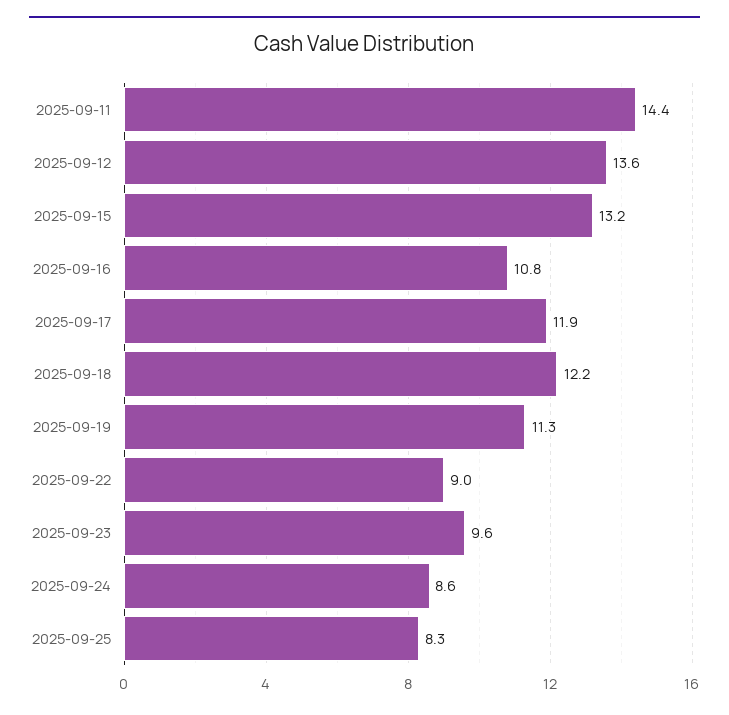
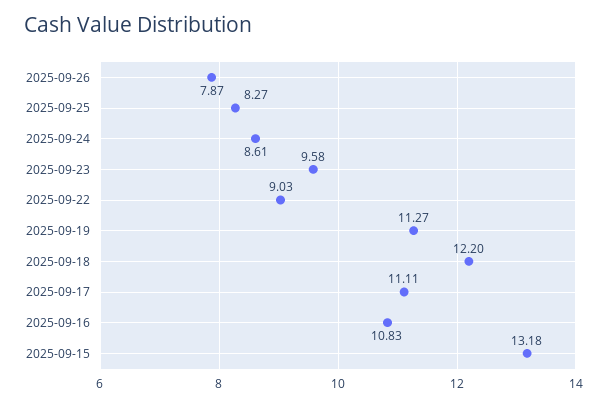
2025-09-11: 14.4 -> none
2025-09-12: 13.6 -> none
2025-09-17: 11.9 -> 11.11
2025-09-26: none -> 7.87

